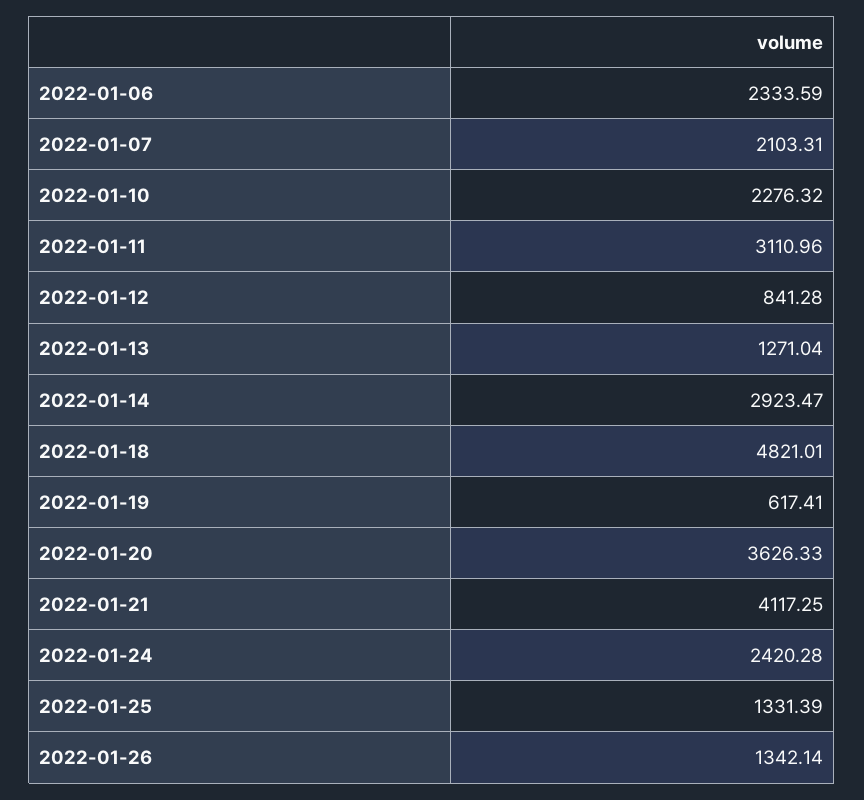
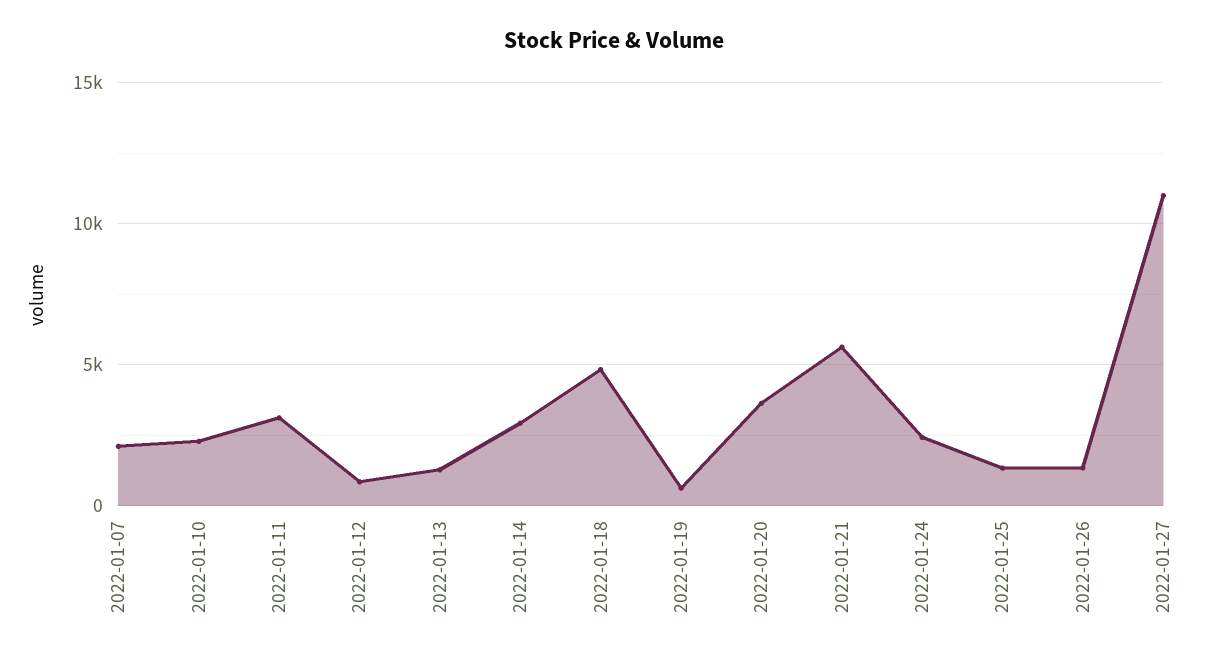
2022-01-06: 2333.59 -> none
2022-01-21: 4117.25 -> 5500
2022-01-27: none -> 11000

